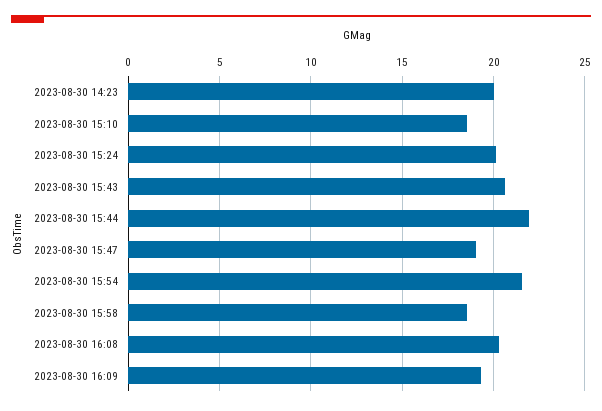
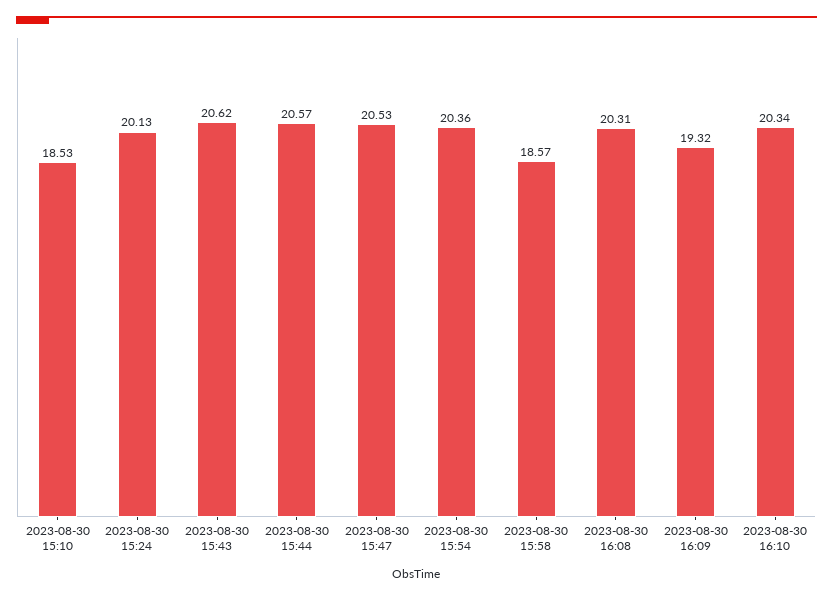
2023-08-30 14:23: 20 -> none
2023-08-30 15:44: 22 -> 20.57
2023-08-30 15:47: 19 -> 20.53
2023-08-30 15:54: 21.5 -> 20.36
2023-08-30 16:10: none -> 20.34

